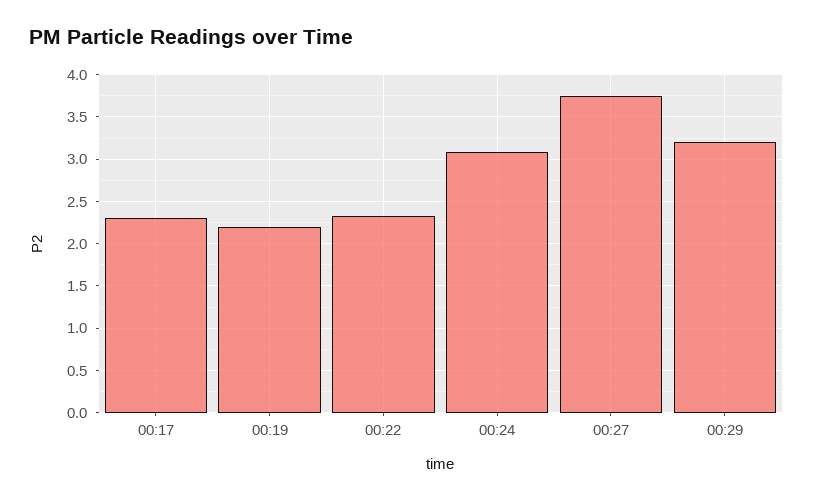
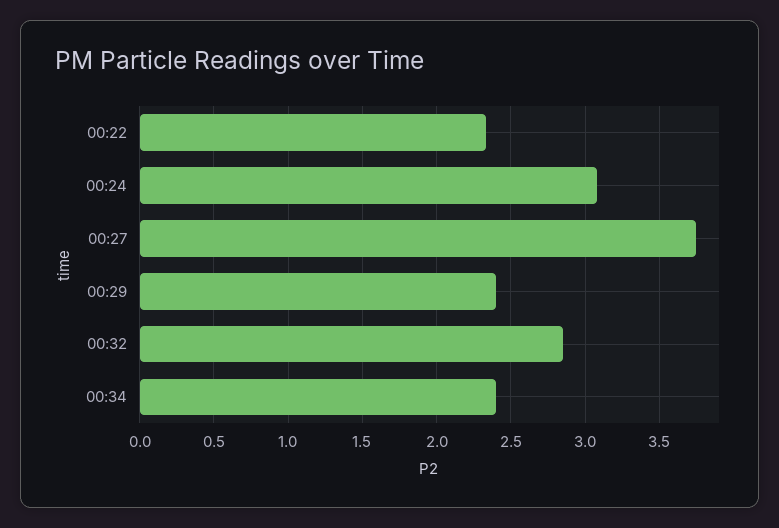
00:17: 2.3 -> none
00:19: 2.2 -> none
00:29: 3.2 -> 2.4
00:32: none -> 2.85
00:34: none -> 2.4

